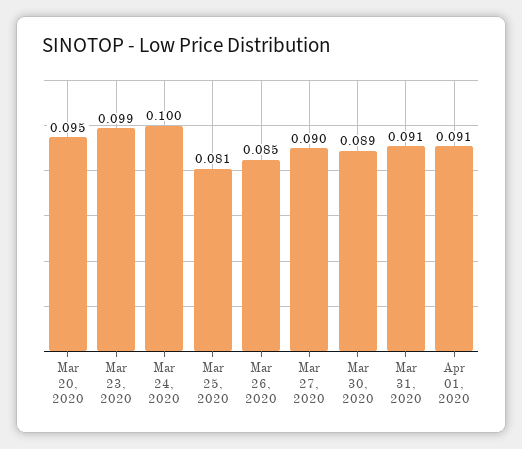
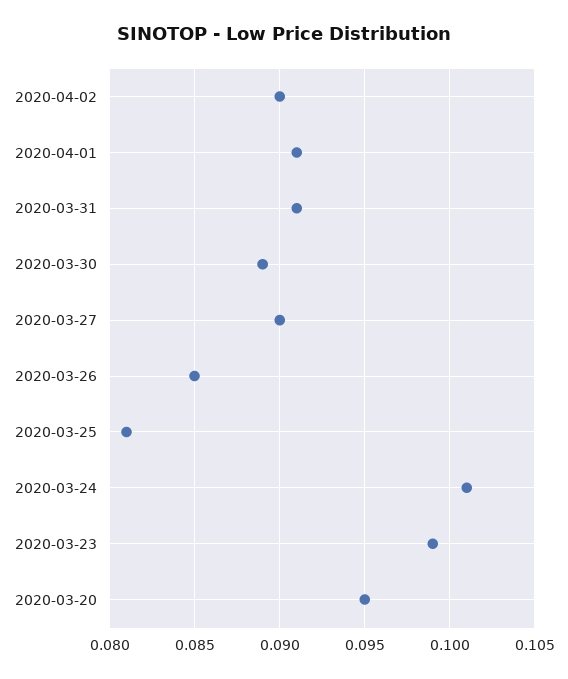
Mar 24, 2020: 0.1 -> 0.101
2020-04-02: none -> 0.09

